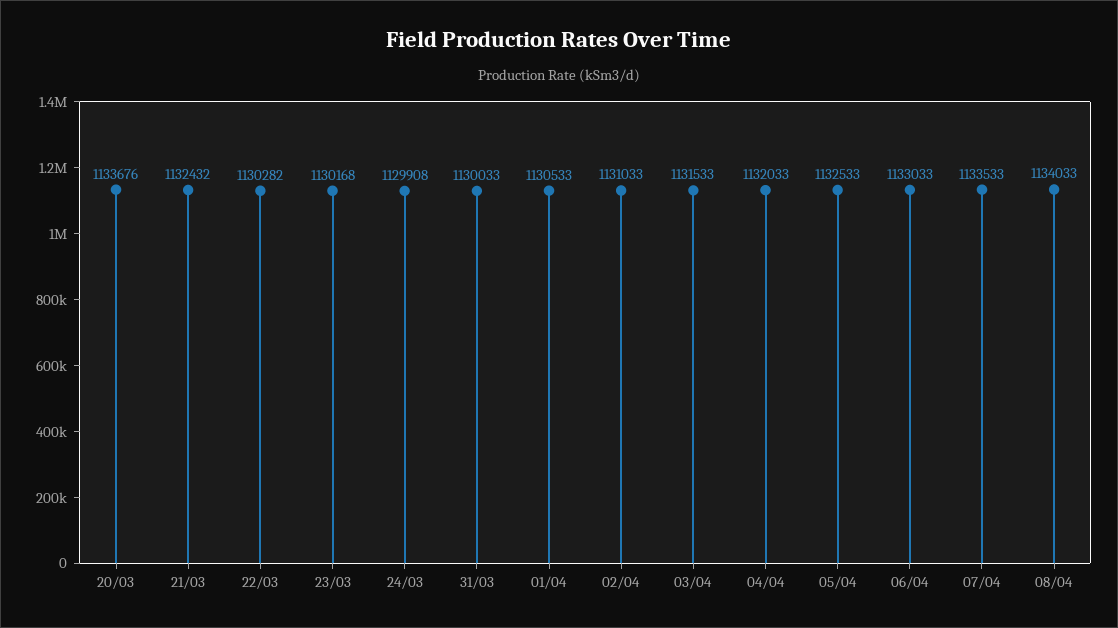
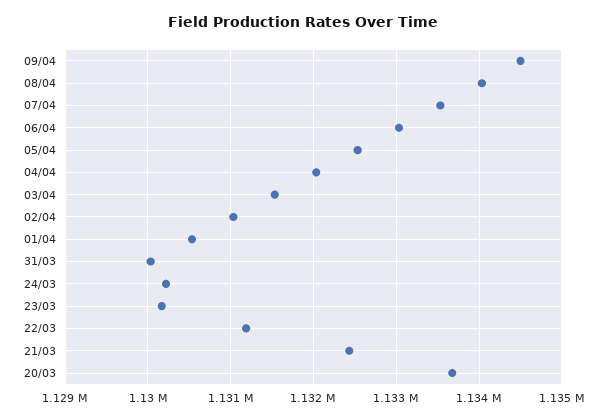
22/03: 1130282 -> 1131200
24/03: 1129908 -> 1130200
09/04: none -> 1134500

